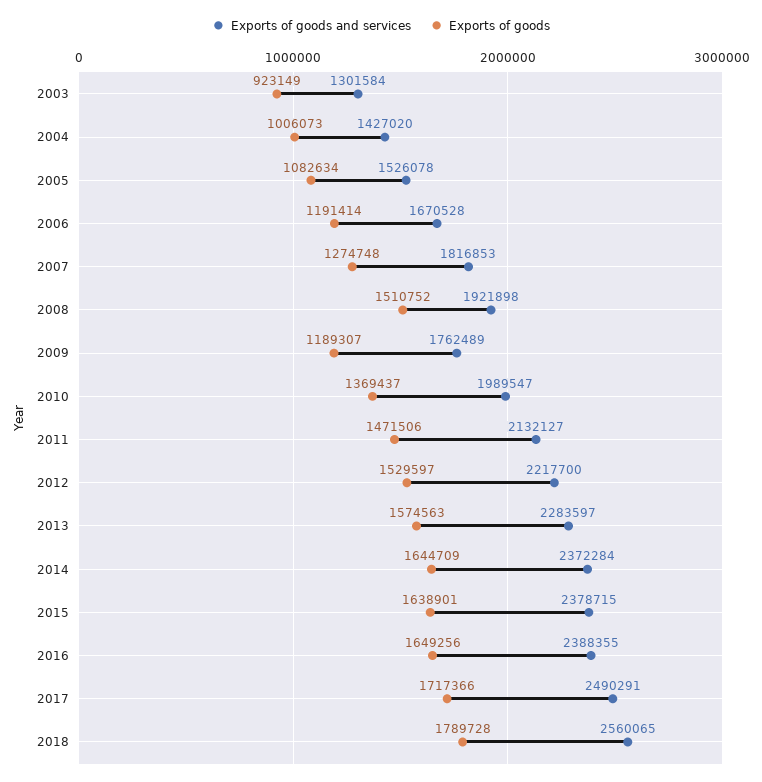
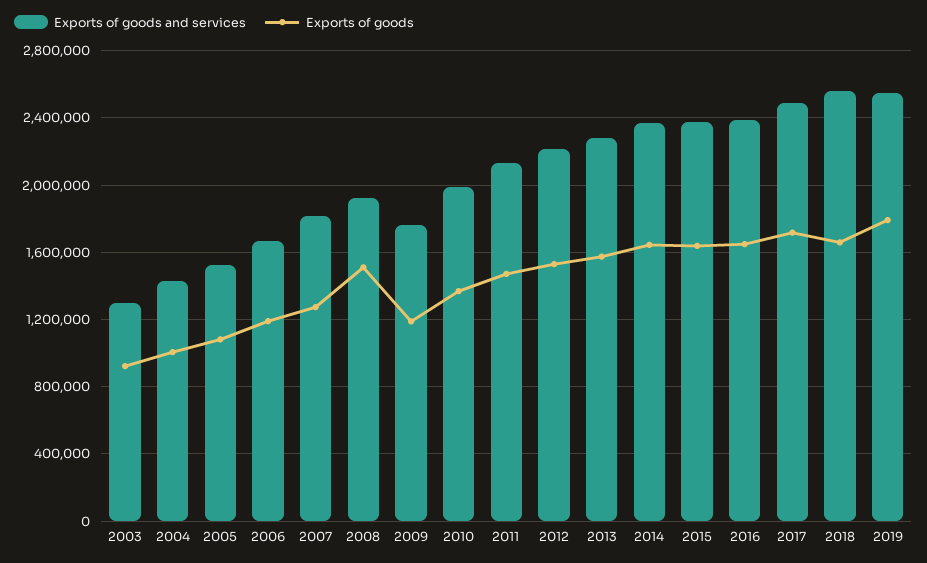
Exports of goods, 2018: 1789728 -> 1650000
Exports of goods and services, 2019: none -> 2550000
Exports of goods, 2019: none -> 1800000

